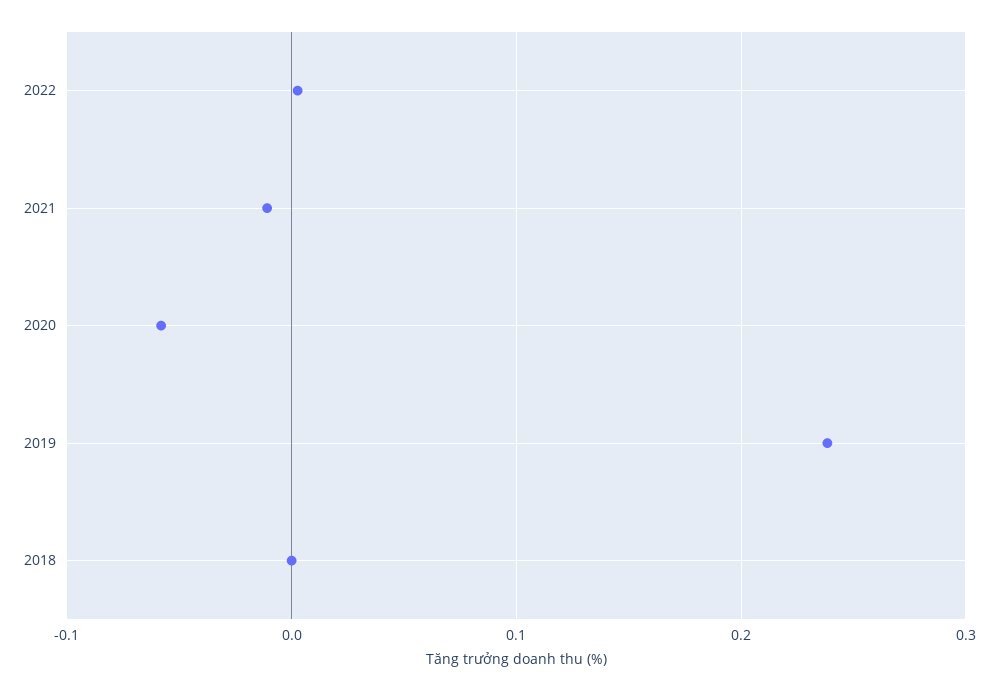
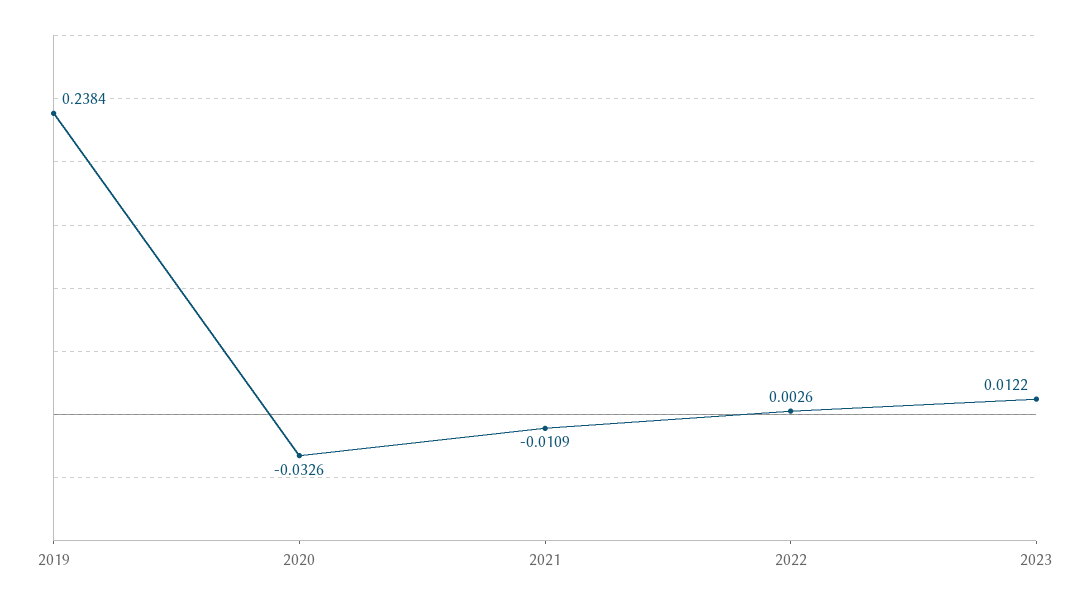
2020: -0.06 -> -0.0326
2018: 0 -> none
2023: none -> 0.0122

